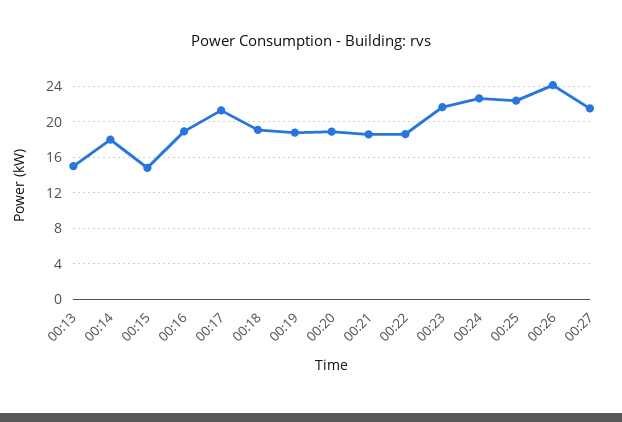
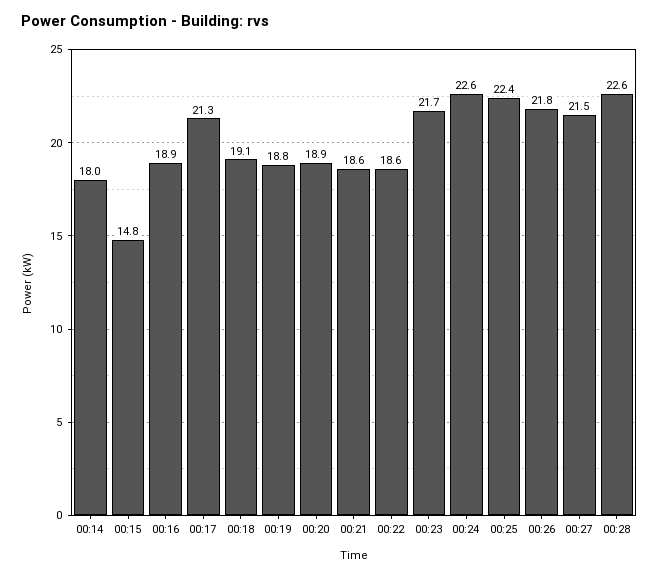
00:13: 15 -> none
00:26: 24 -> 21.8
00:28: none -> 22.6

